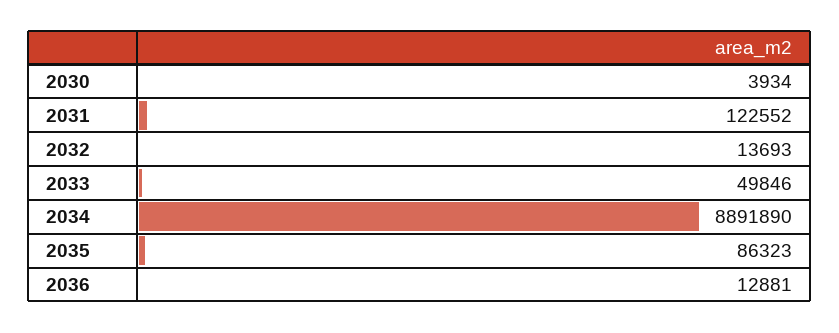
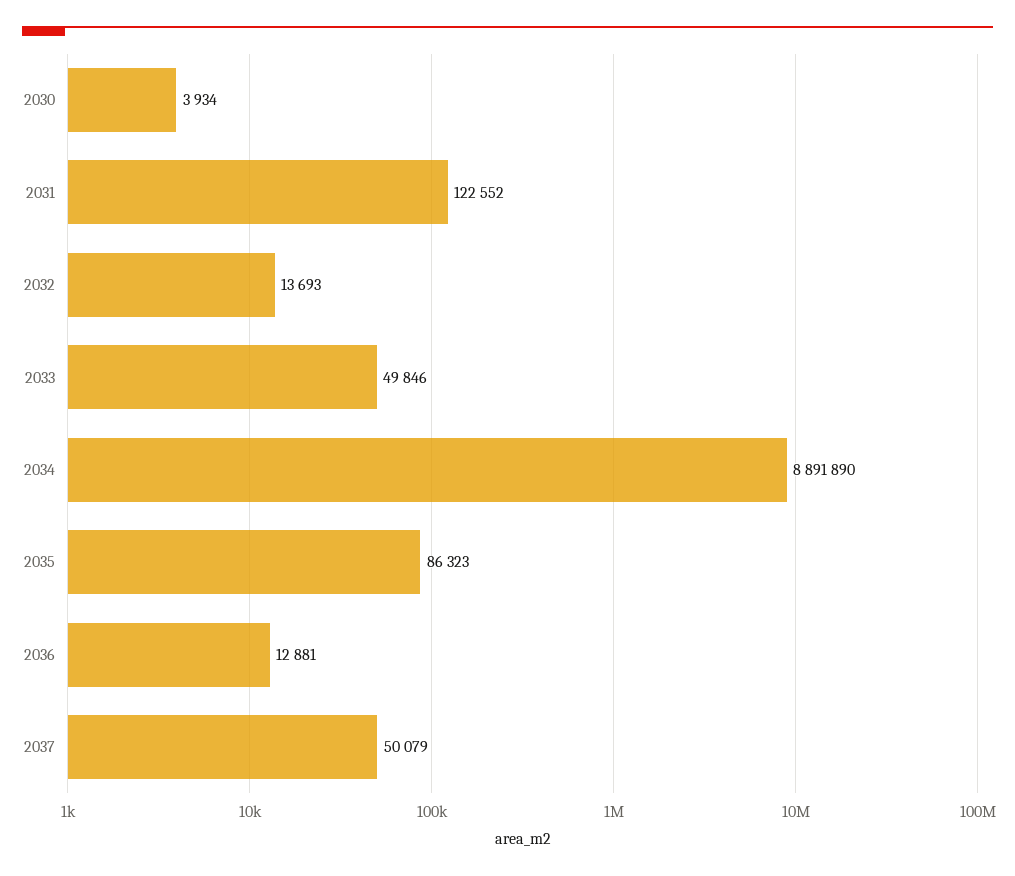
2037: none -> 50079

